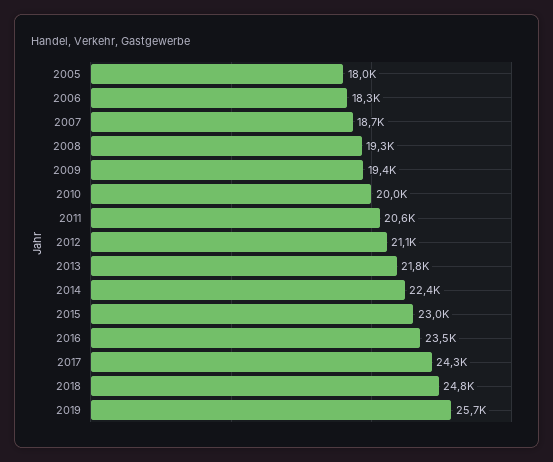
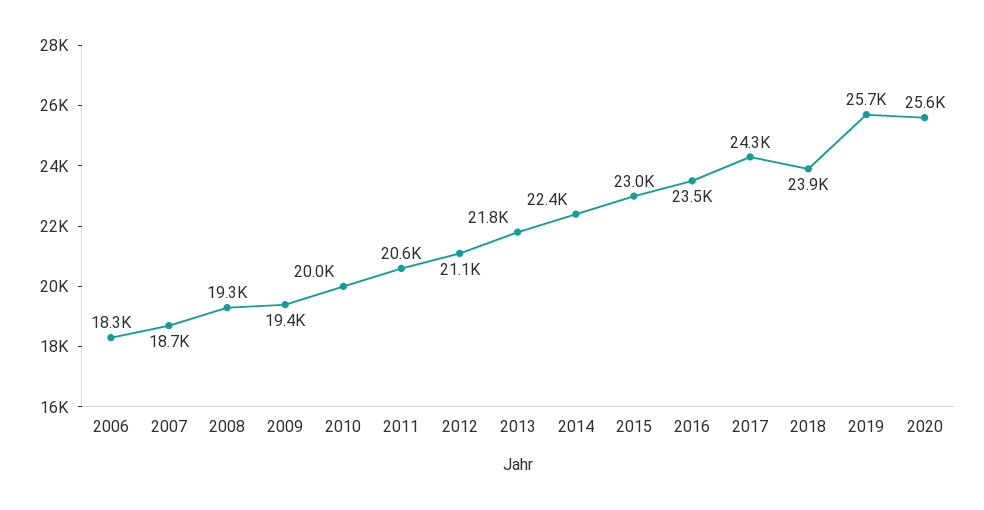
2005: 18000 -> none
2018: 24800 -> 23900
2020: none -> 25600

